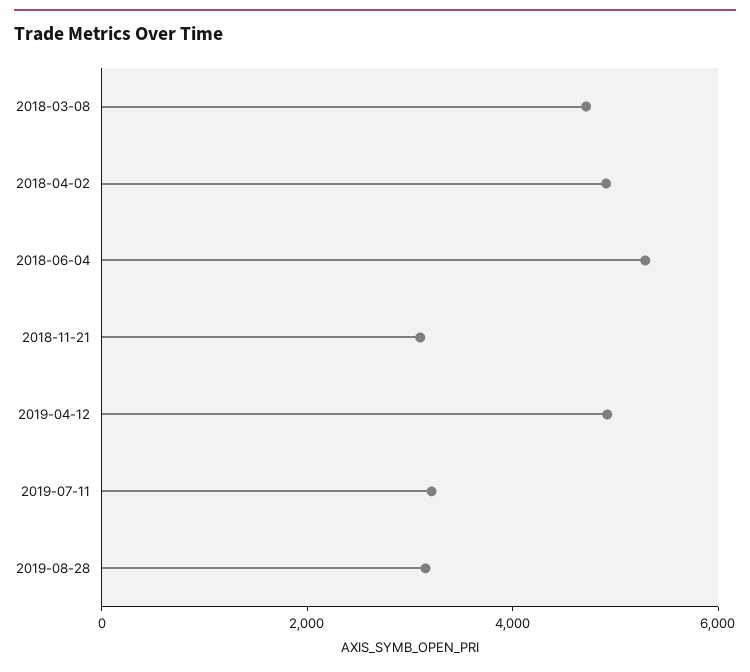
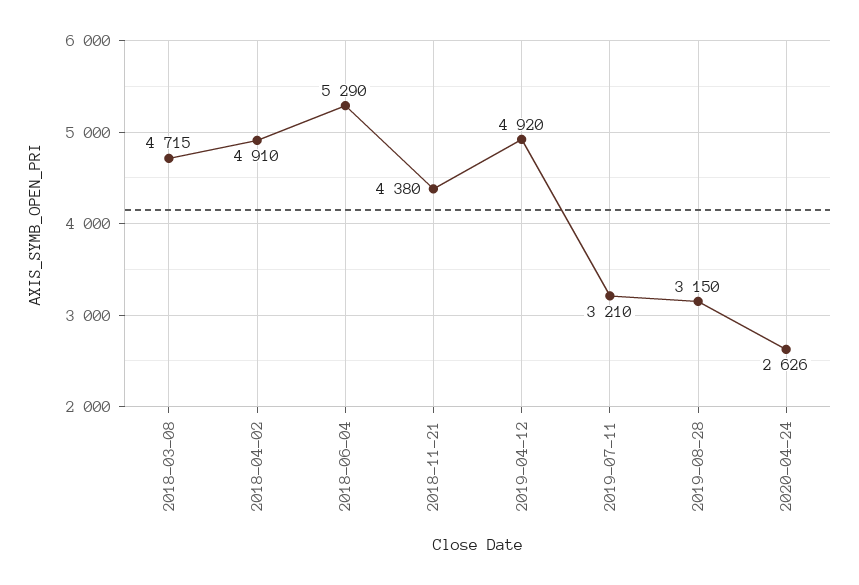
2018-11-21: 3000 -> 4380
2020-04-24: none -> 2626

